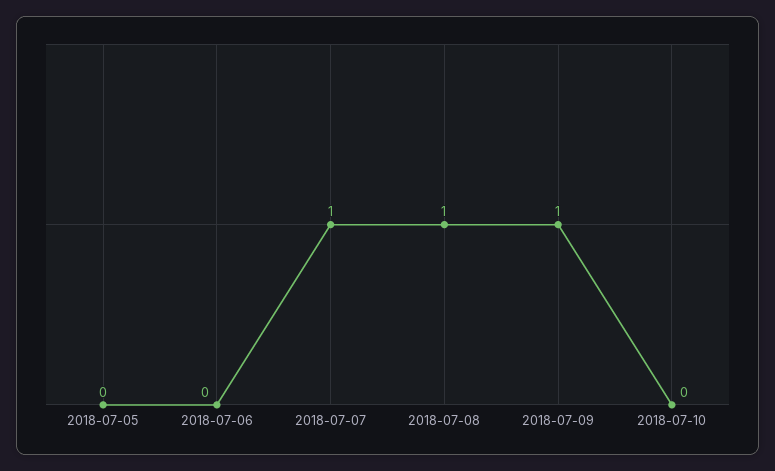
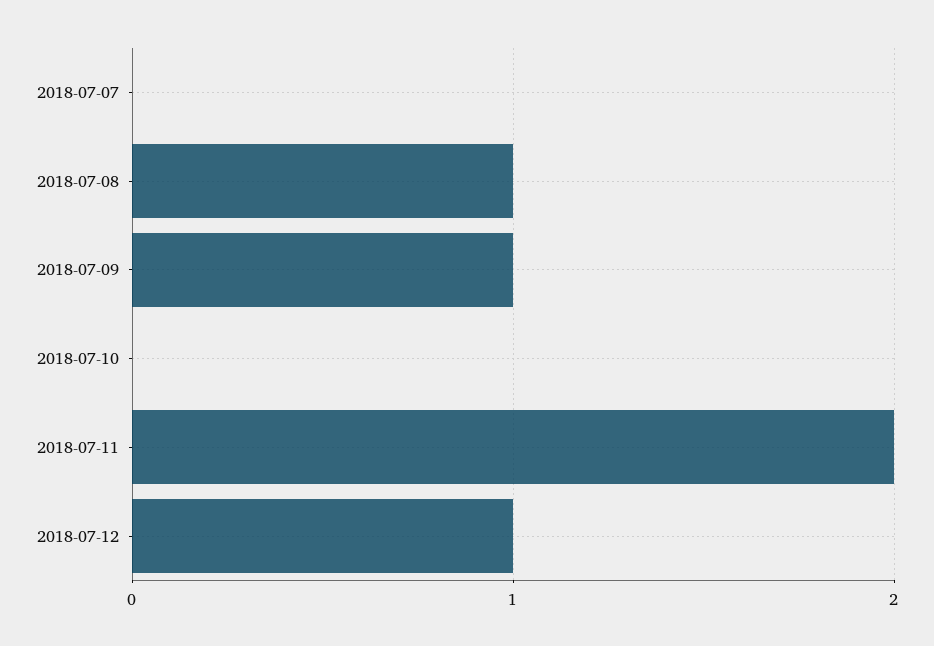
2018-07-05: 0 -> none
2018-07-06: 0 -> none
2018-07-07: 1 -> 0
2018-07-11: none -> 2
2018-07-12: none -> 1

